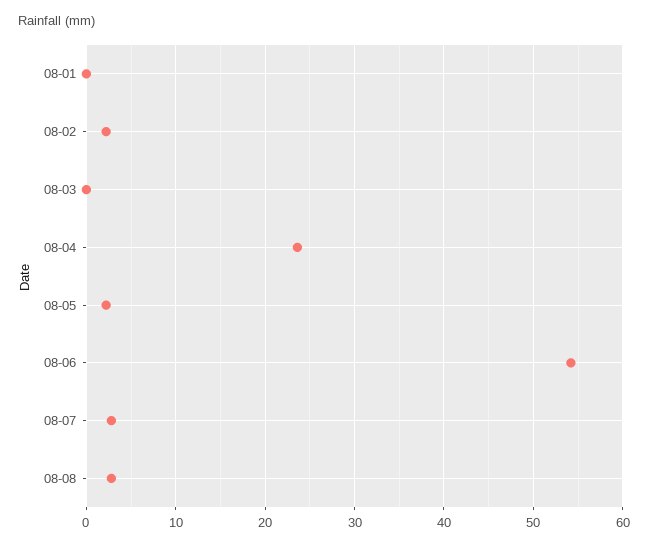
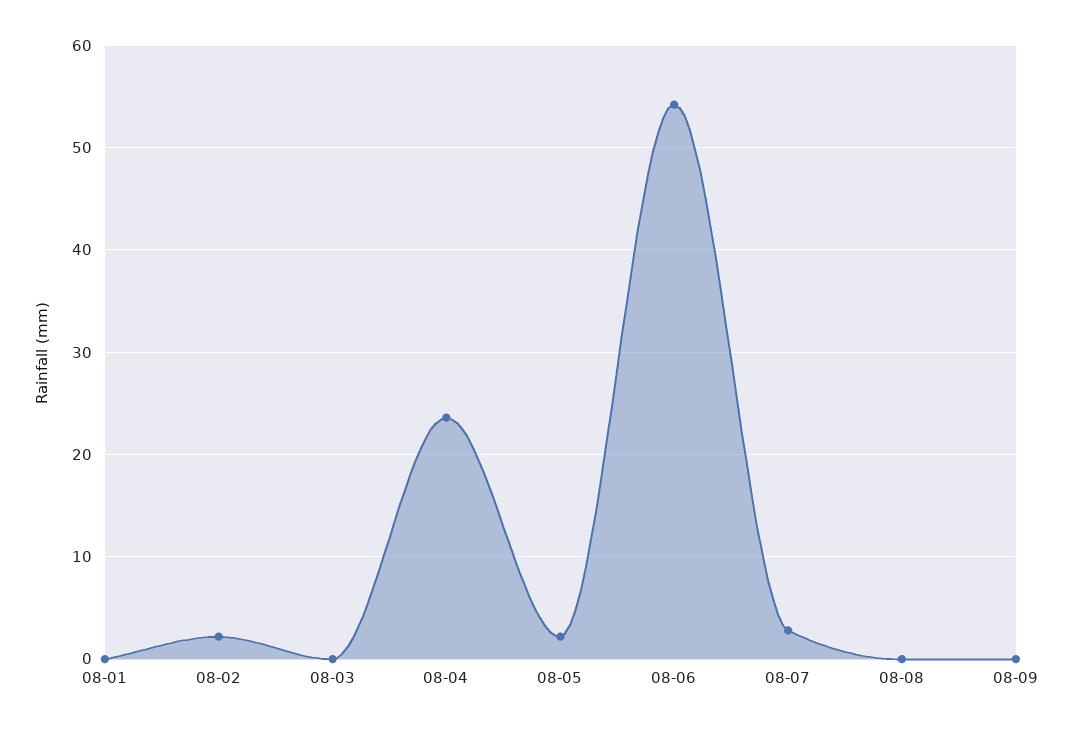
08-08: 3 -> 0
08-09: none -> 0

